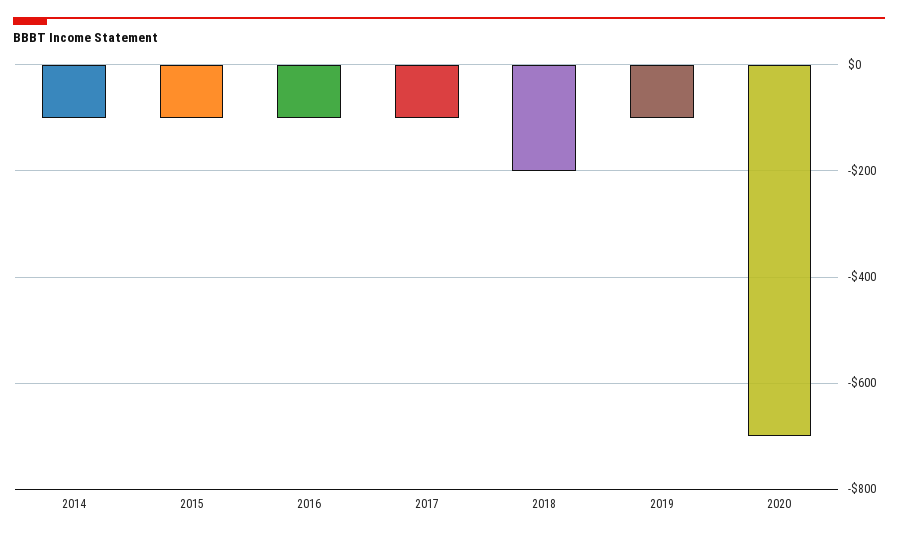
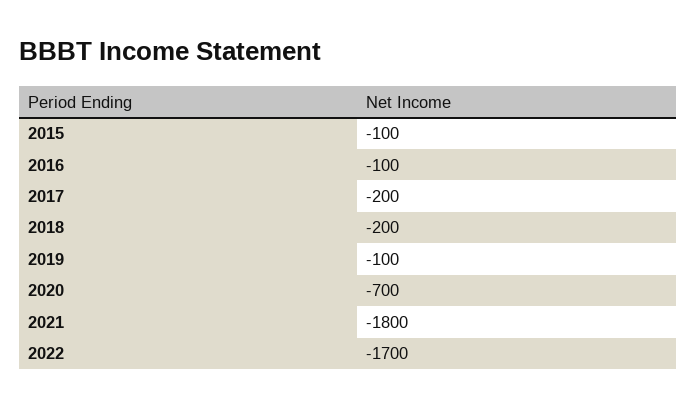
2014: -100 -> none
2017: -100 -> -200
2021: none -> -1800
2022: none -> -1700

